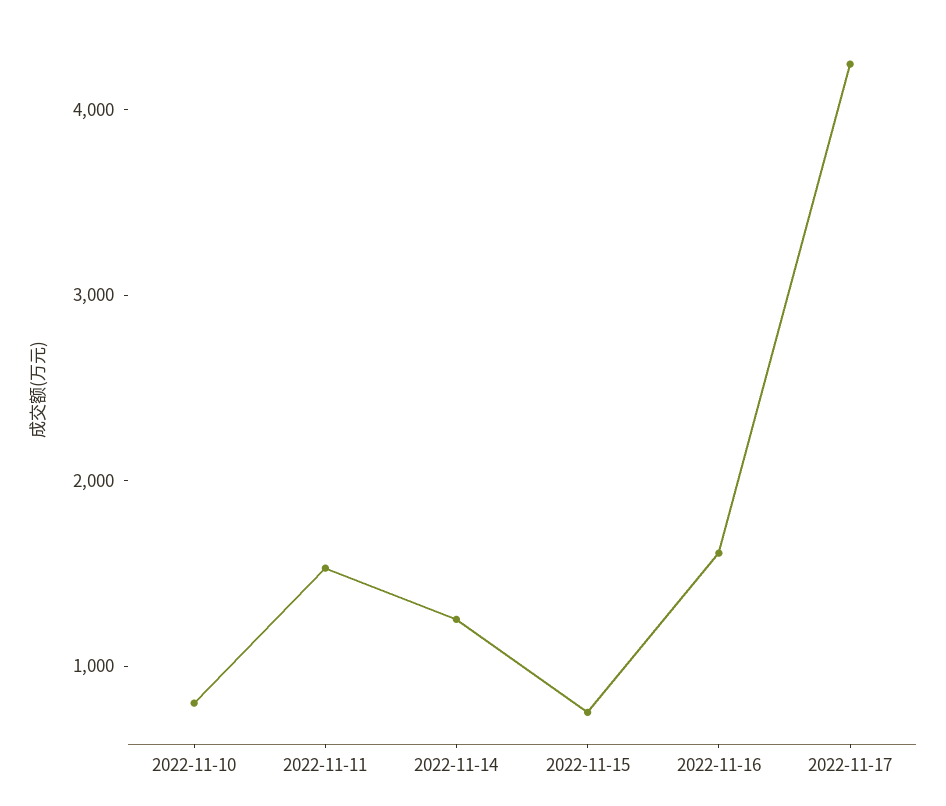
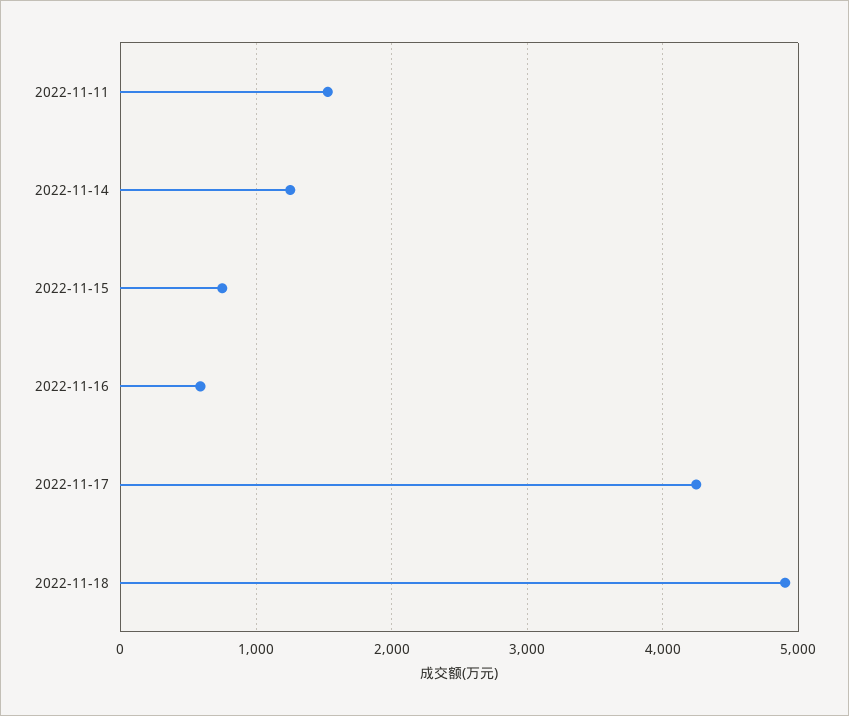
2022-11-10: 800 -> none
2022-11-16: 1600 -> 600
2022-11-18: none -> 4900

